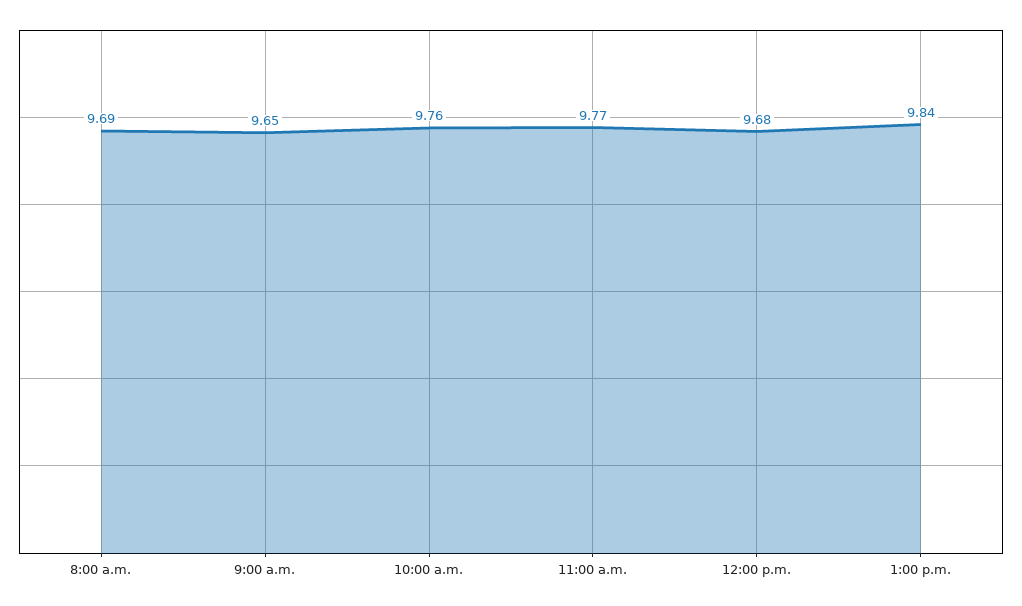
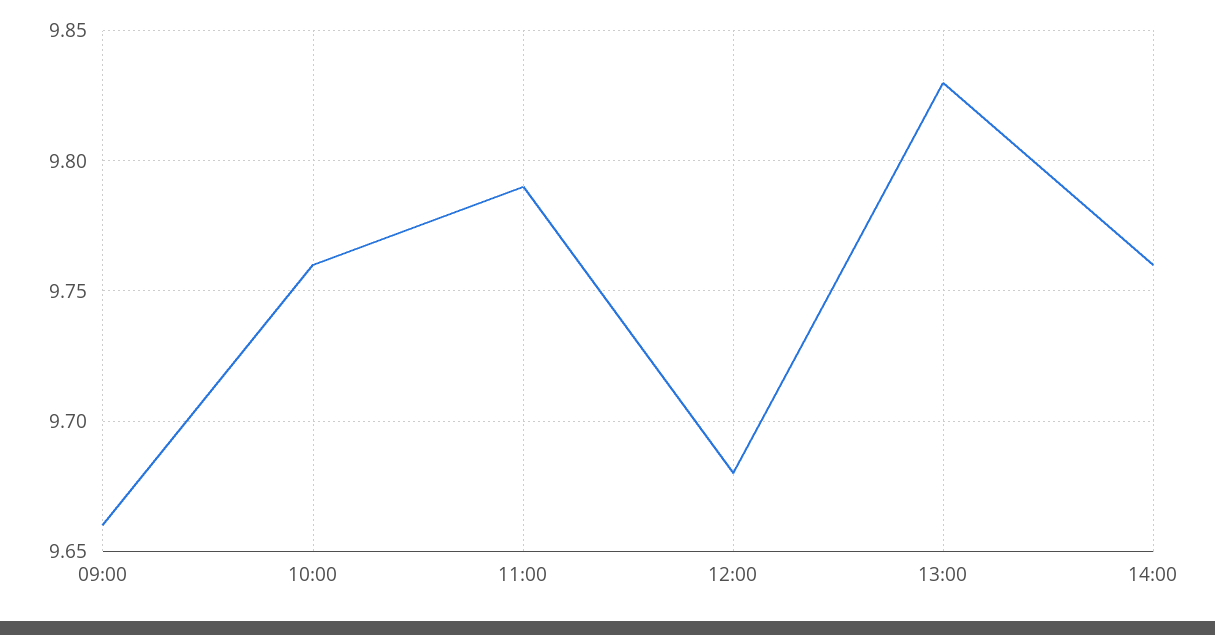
8:00 a.m.: 9.69 -> none
9:00 a.m.: 9.65 -> 9.66
11:00 a.m.: 9.77 -> 9.79
1:00 p.m.: 9.84 -> 9.83
14:00: none -> 9.76

